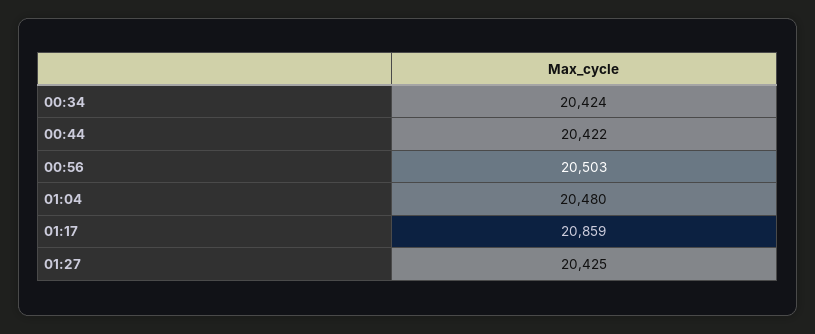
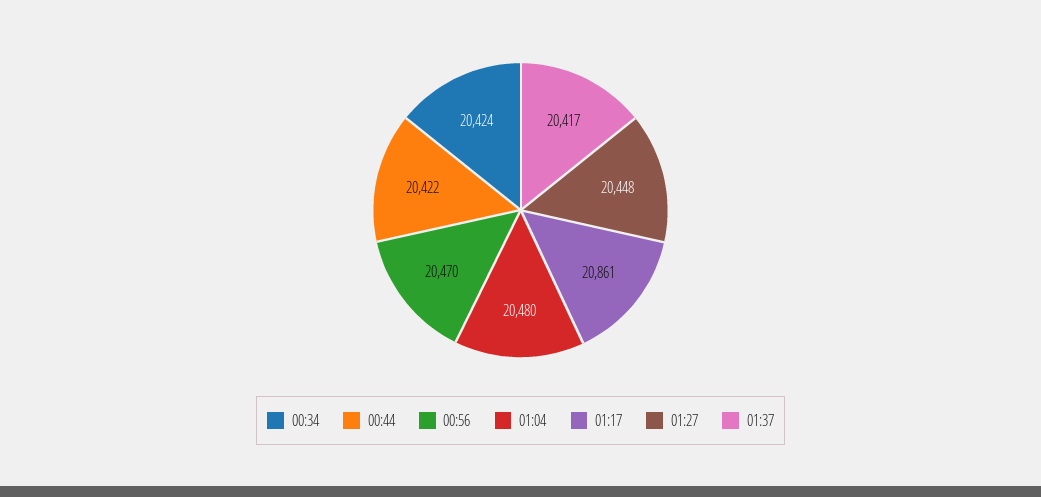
00:56: 20503 -> 20470
01:17: 20859 -> 20861
01:27: 20425 -> 20448
01:37: none -> 20417

